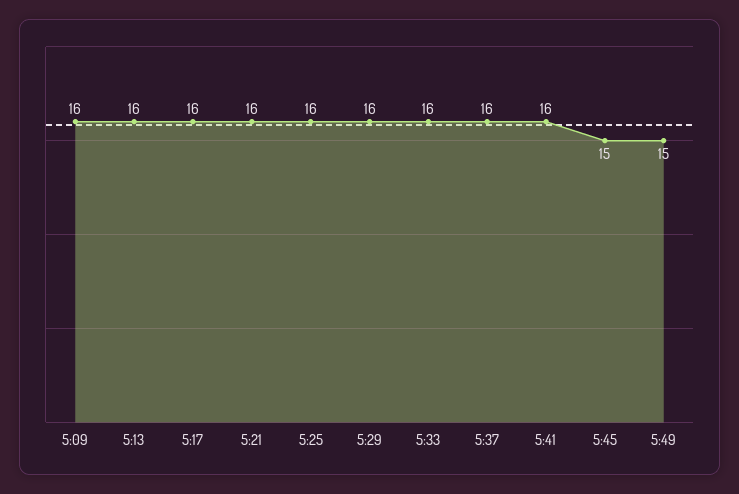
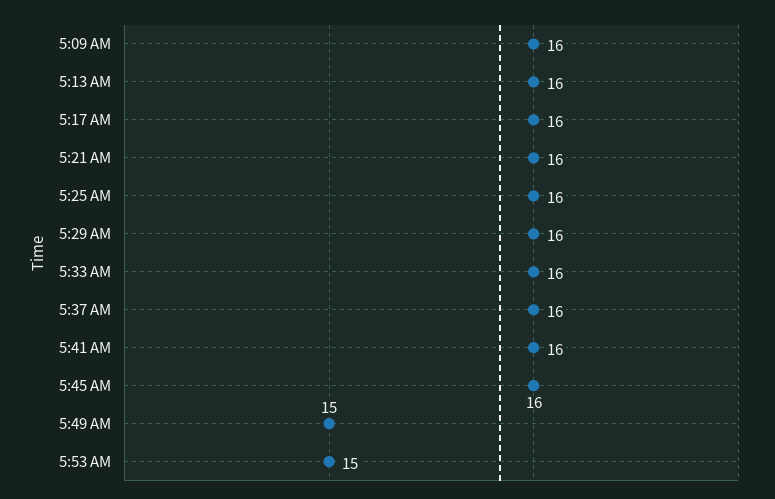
5:45: 15 -> 16
5:53 AM: none -> 15

